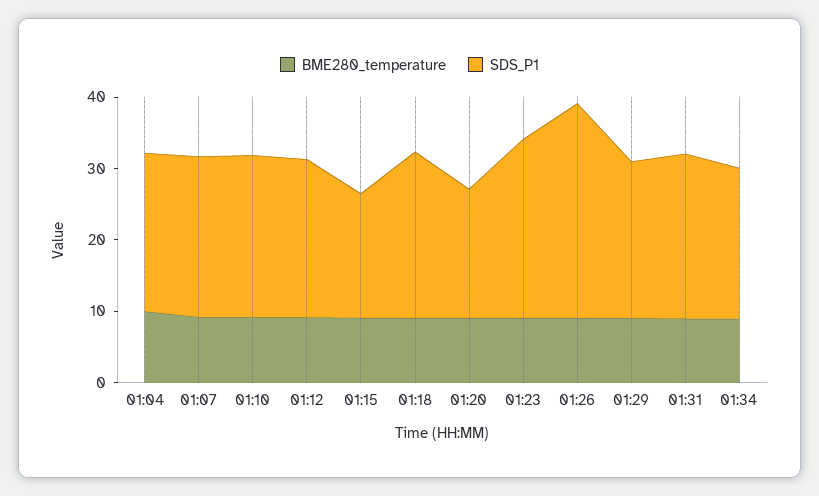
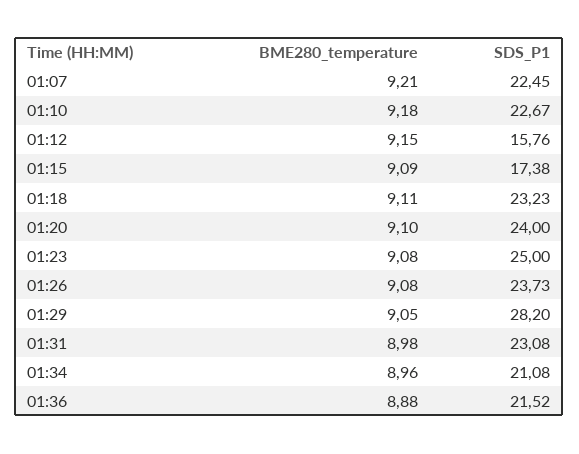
BME280_temperature, 01:04: 10 -> none
SDS_P1, 01:04: 22 -> none
SDS_P1, 01:12: 22 -> 15.76
SDS_P1, 01:20: 18 -> 24
SDS_P1, 01:26: 30 -> 23.73
SDS_P1, 01:29: 22 -> 28.2
BME280_temperature, 01:36: none -> 8.88
SDS_P1, 01:36: none -> 21.52

